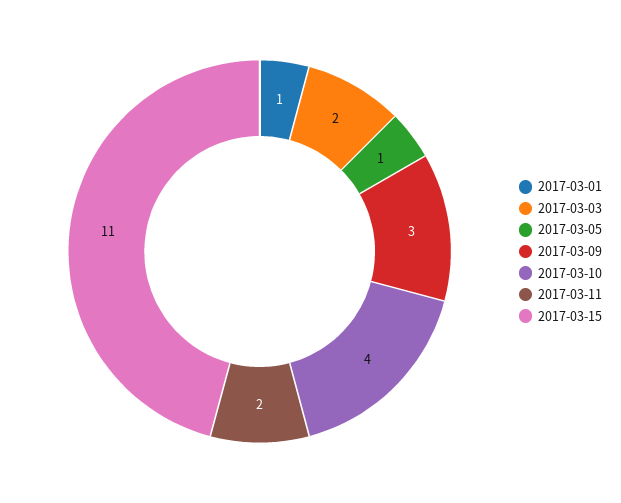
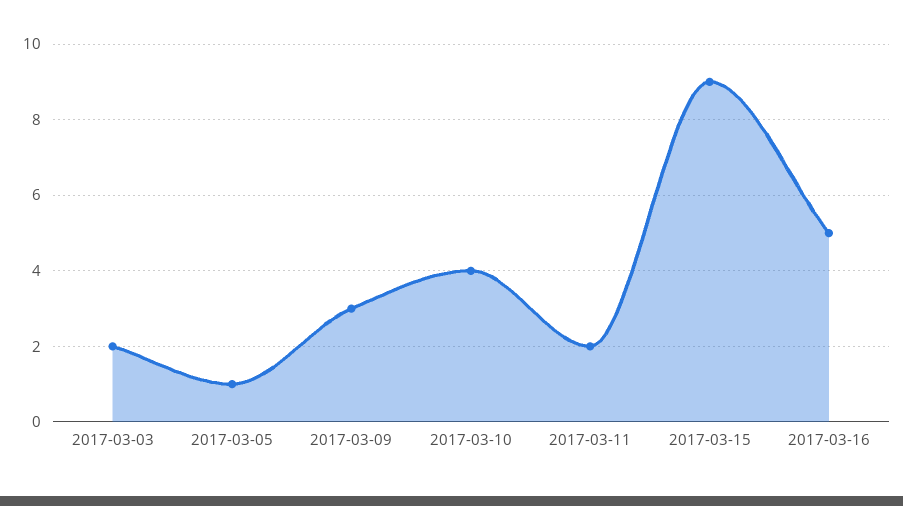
2017-03-01: 1 -> none
2017-03-15: 11 -> 9
2017-03-16: none -> 5

